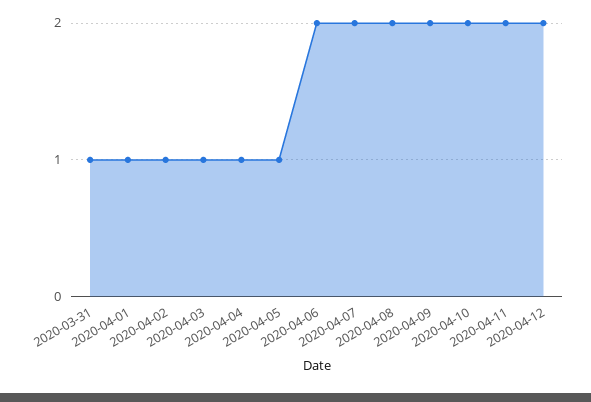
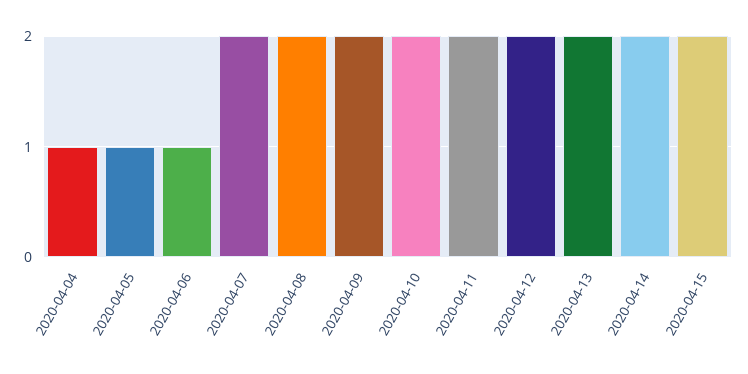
2020-03-31: 1 -> none
2020-04-01: 1 -> none
2020-04-02: 1 -> none
2020-04-03: 1 -> none
2020-04-06: 2 -> 1
2020-04-13: none -> 2
2020-04-14: none -> 2
2020-04-15: none -> 2

